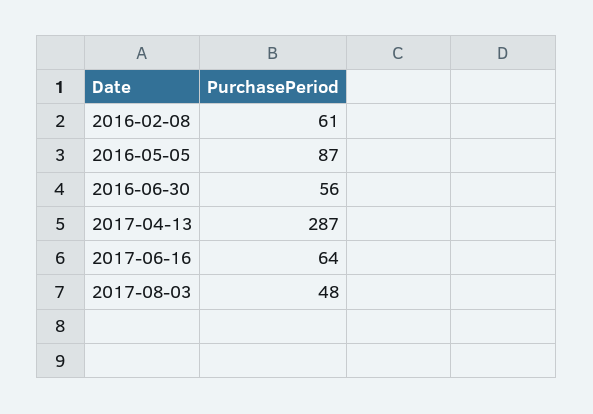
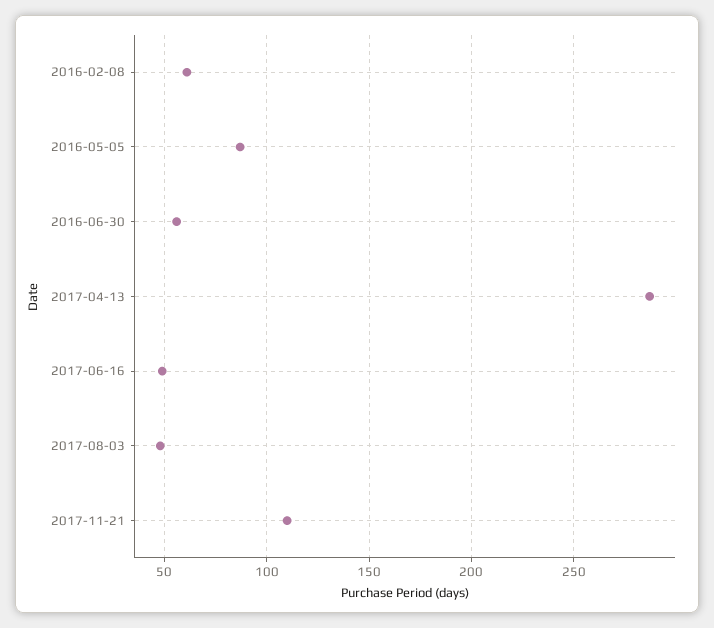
2017-06-16: 64 -> 50
2017-11-21: none -> 110

